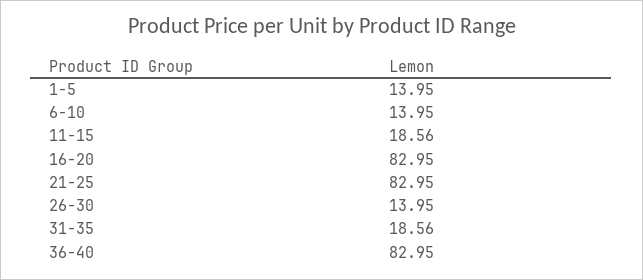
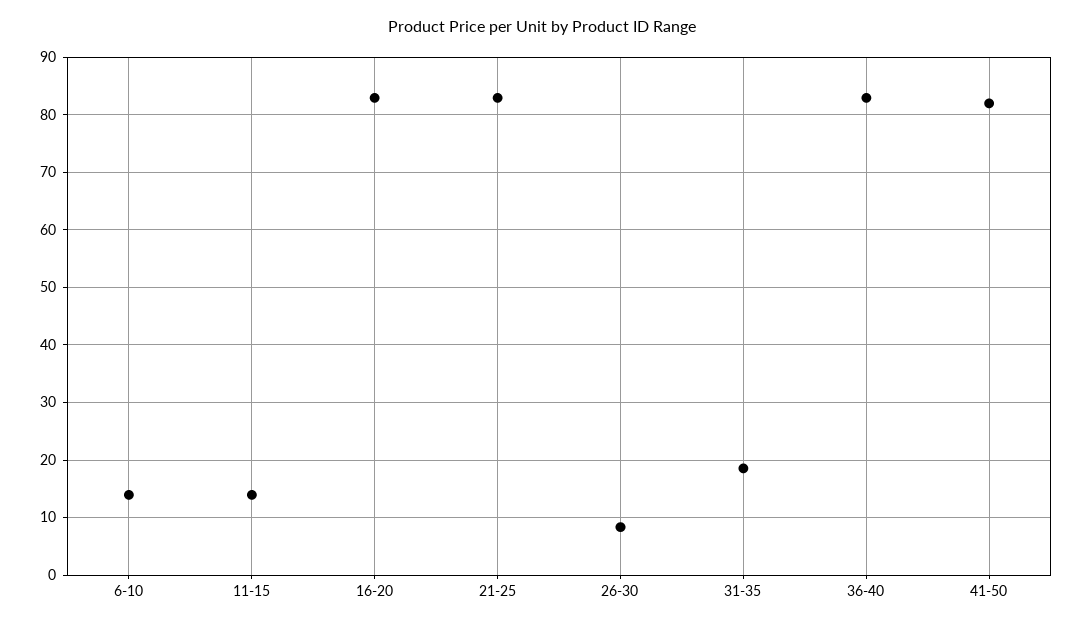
1-5: 13.95 -> none
11-15: 18.56 -> 14
26-30: 13.95 -> 8
41-50: none -> 82

